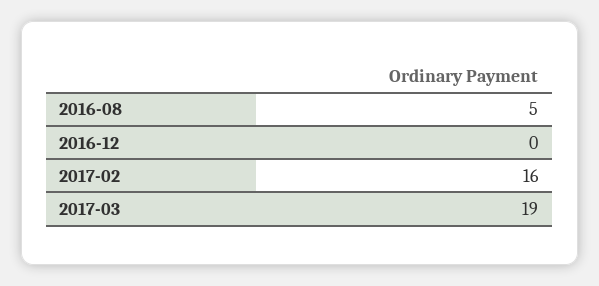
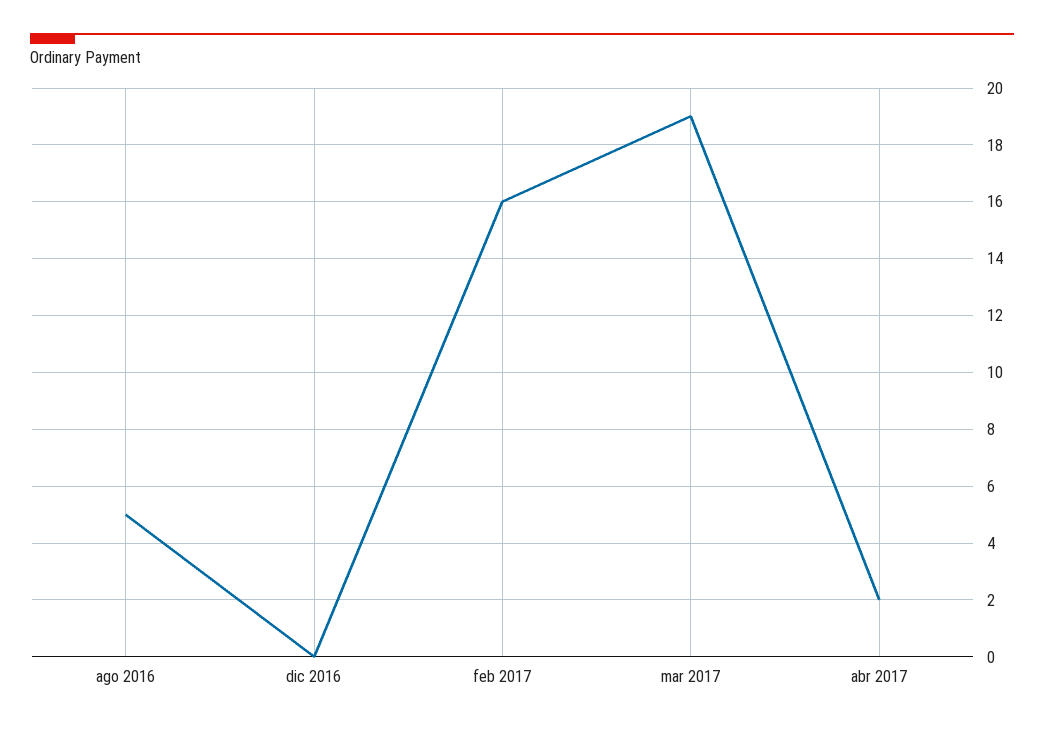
abr 2017: none -> 2

